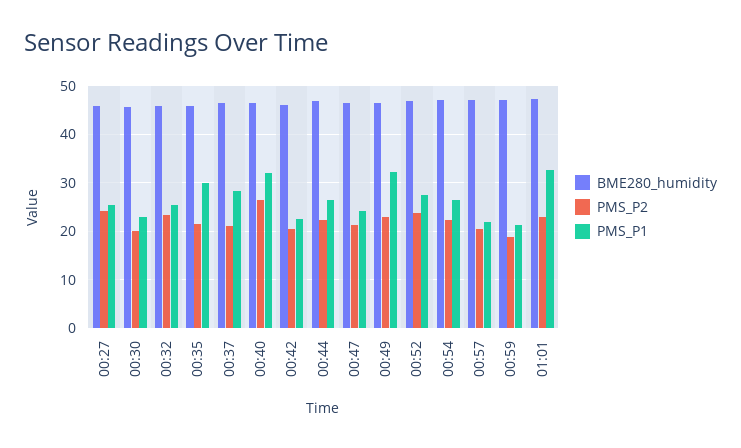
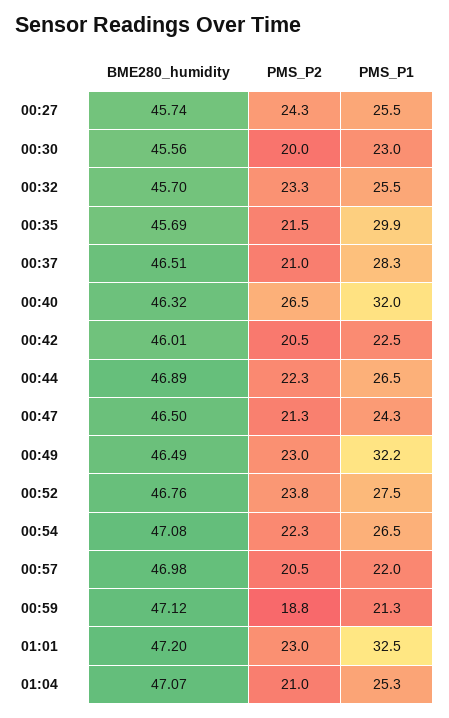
BME280_humidity, 01:04: none -> 47.07
PMS_P2, 01:04: none -> 21
PMS_P1, 01:04: none -> 25.3

